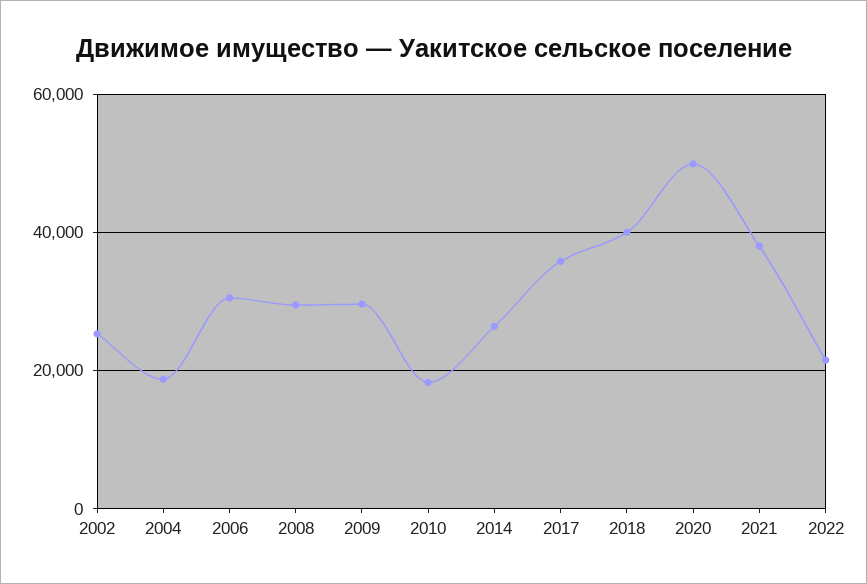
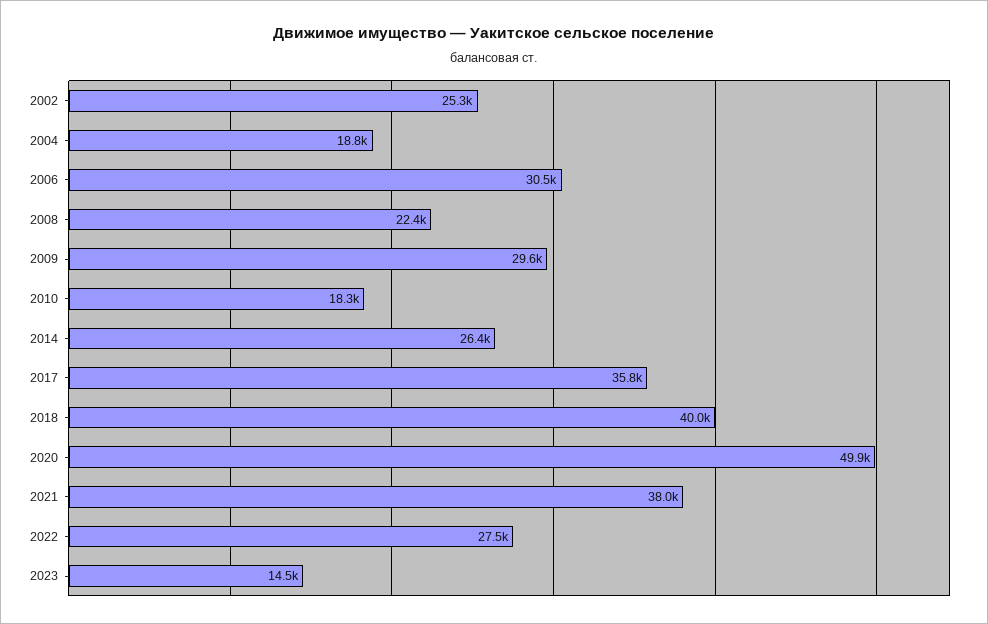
2008: 30000 -> 22400
2022: 22000 -> 27500
2023: none -> 14500

